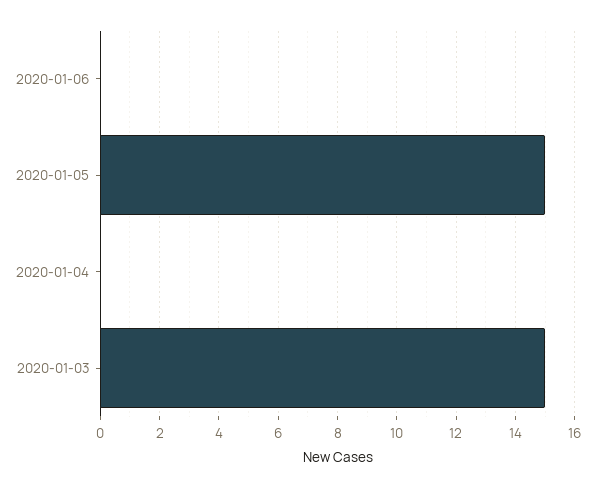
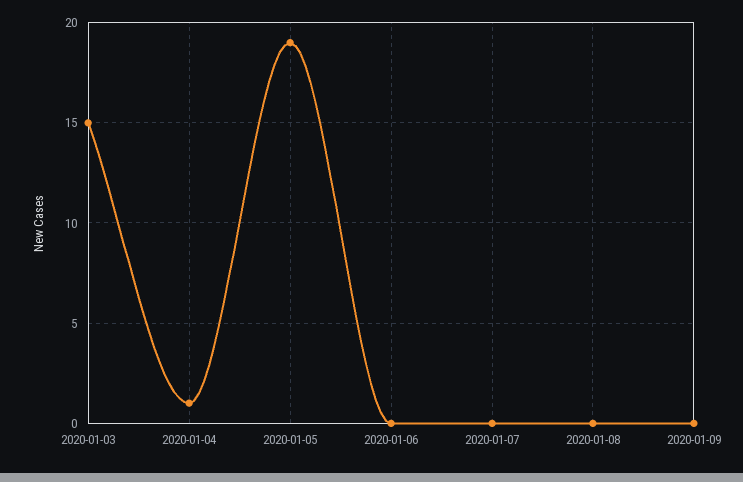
2020-01-05: 15 -> 19
2020-01-04: 0 -> 1
2020-01-07: none -> 0
2020-01-08: none -> 0
2020-01-09: none -> 0

